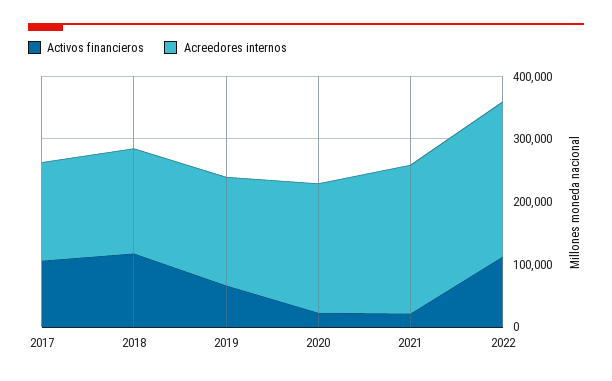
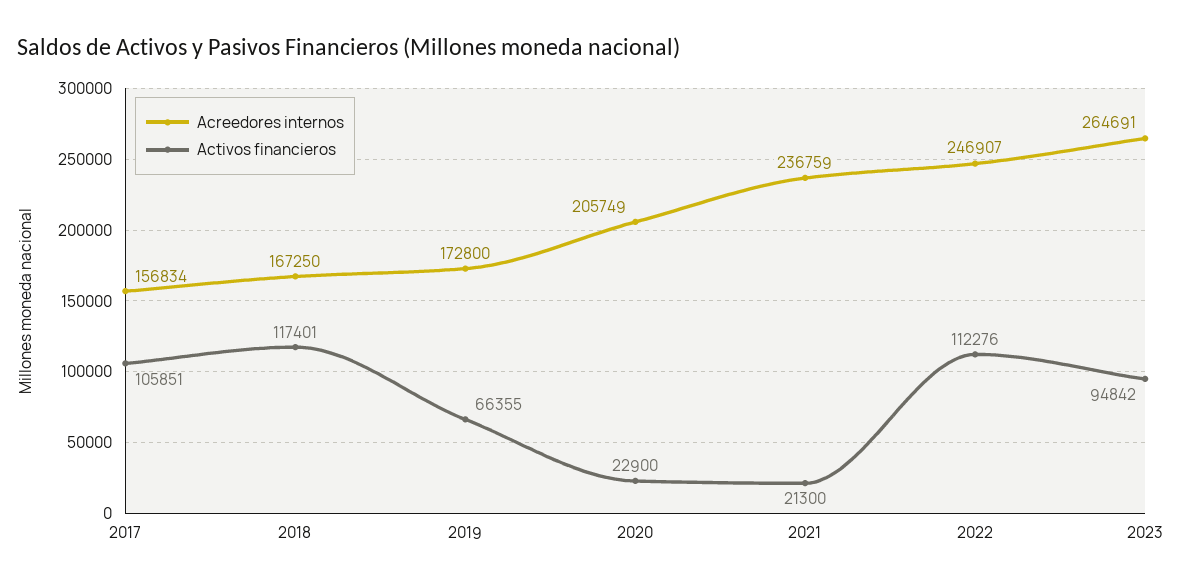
Acreedores internos, 2023: none -> 264691
Activos financieros, 2023: none -> 94842

